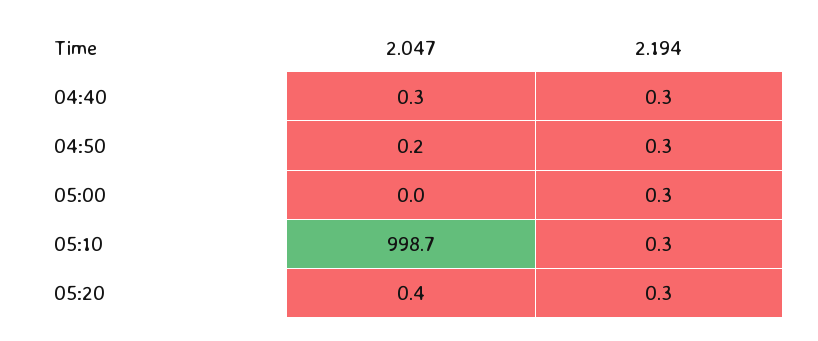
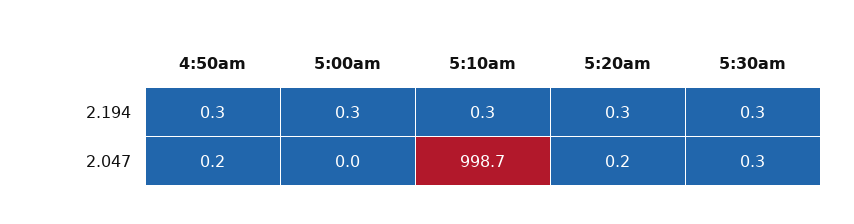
2.047, 04:40: 0.3 -> none
2.194, 04:40: 0.3 -> none
2.047, 05:20: 0.4 -> 0.2
2.194, 5:30am: none -> 0.3
2.047, 5:30am: none -> 0.3

